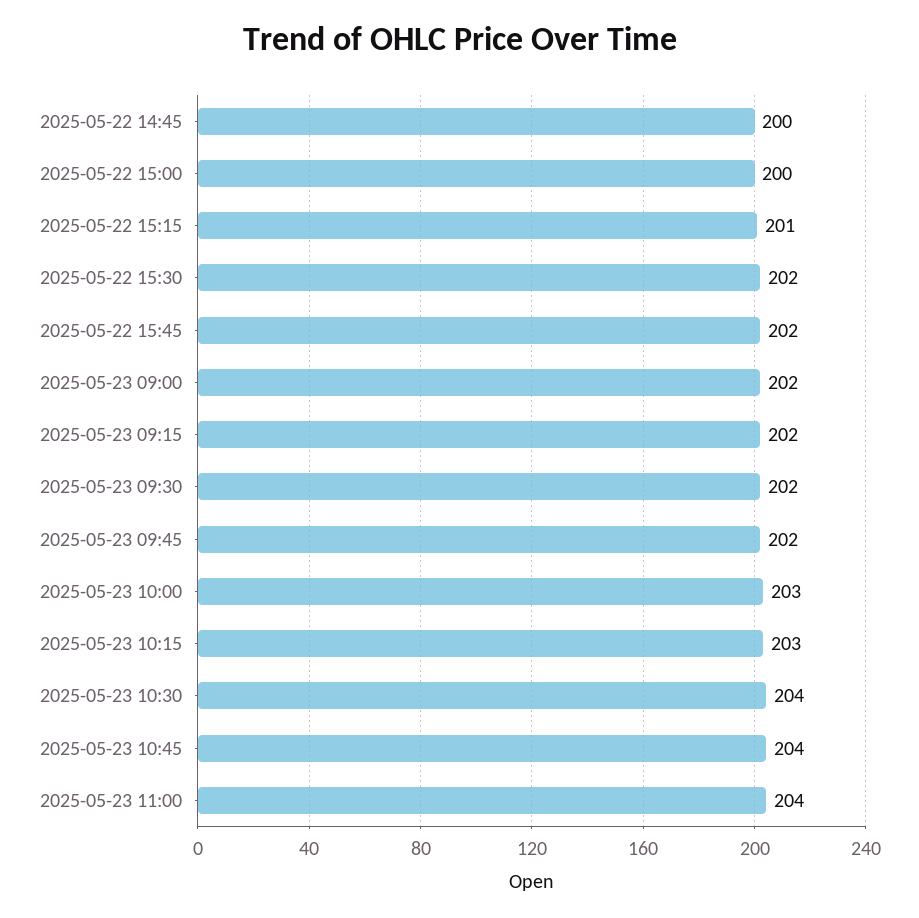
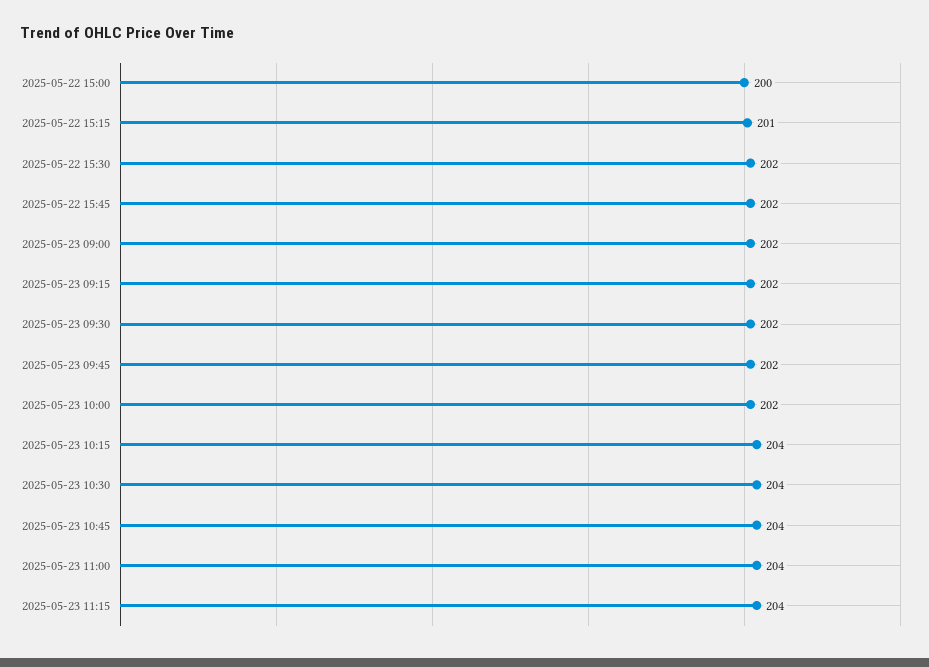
2025-05-22 14:45: 200 -> none
2025-05-23 10:00: 203 -> 202
2025-05-23 10:15: 203 -> 204
2025-05-23 11:15: none -> 204

